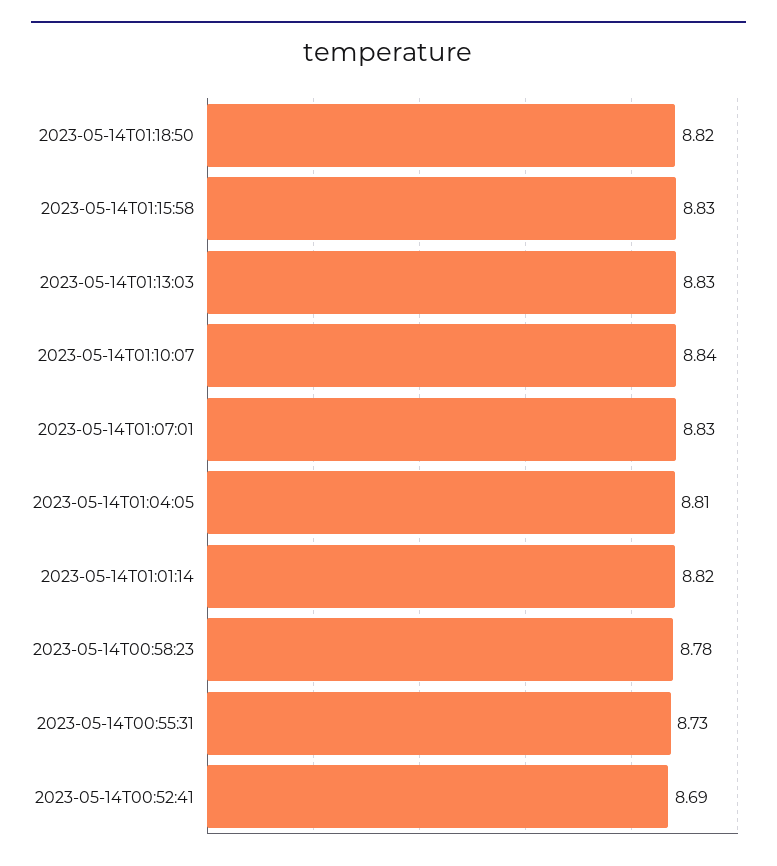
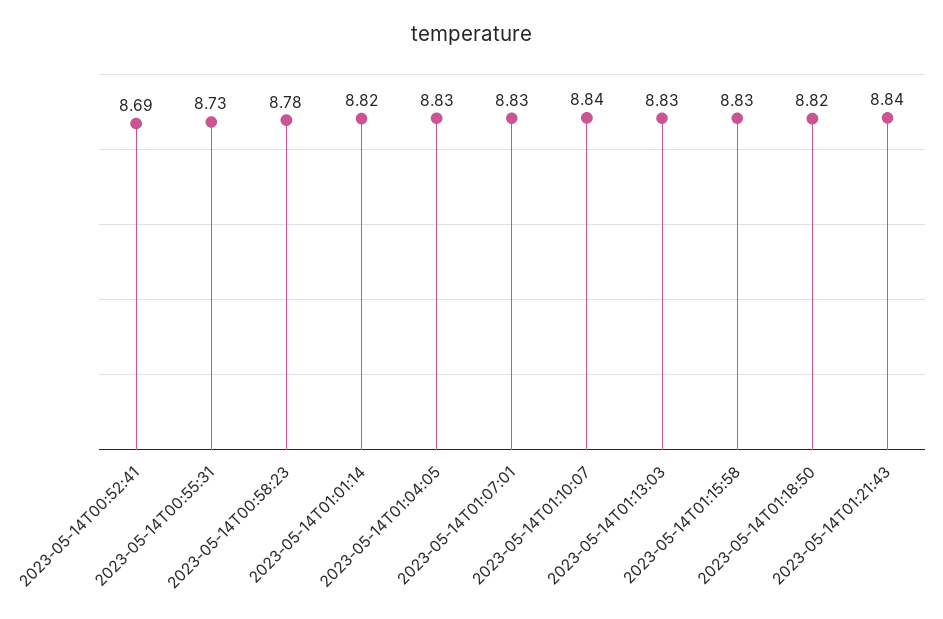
2023-05-14T01:04:05: 8.81 -> 8.83
2023-05-14T01:21:43: none -> 8.84

